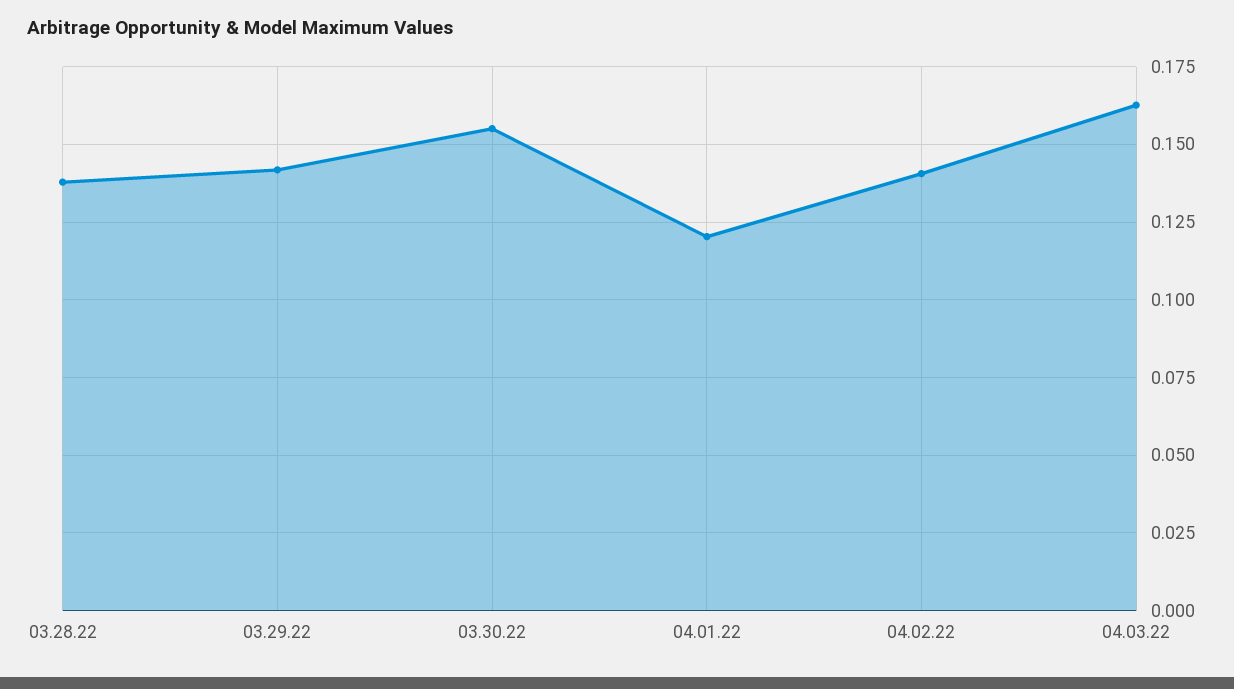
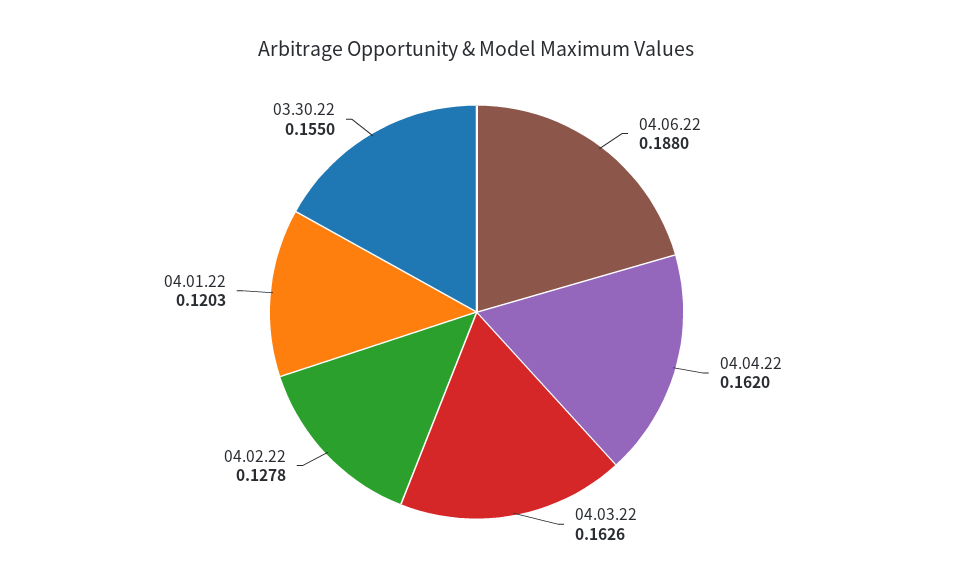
03.28.22: 0.1375 -> none
03.29.22: 0.1425 -> none
04.02.22: 0.14 -> 0.1278
04.06.22: none -> 0.188
04.04.22: none -> 0.162

